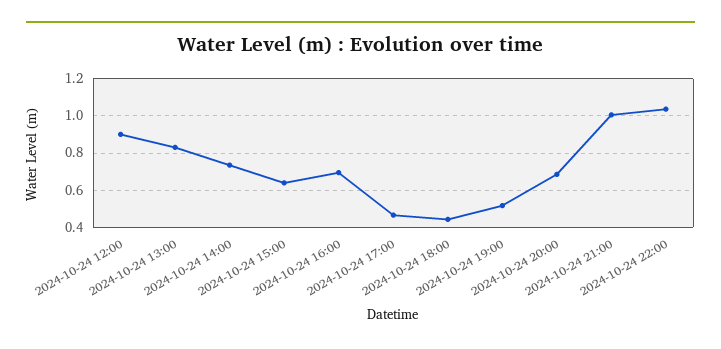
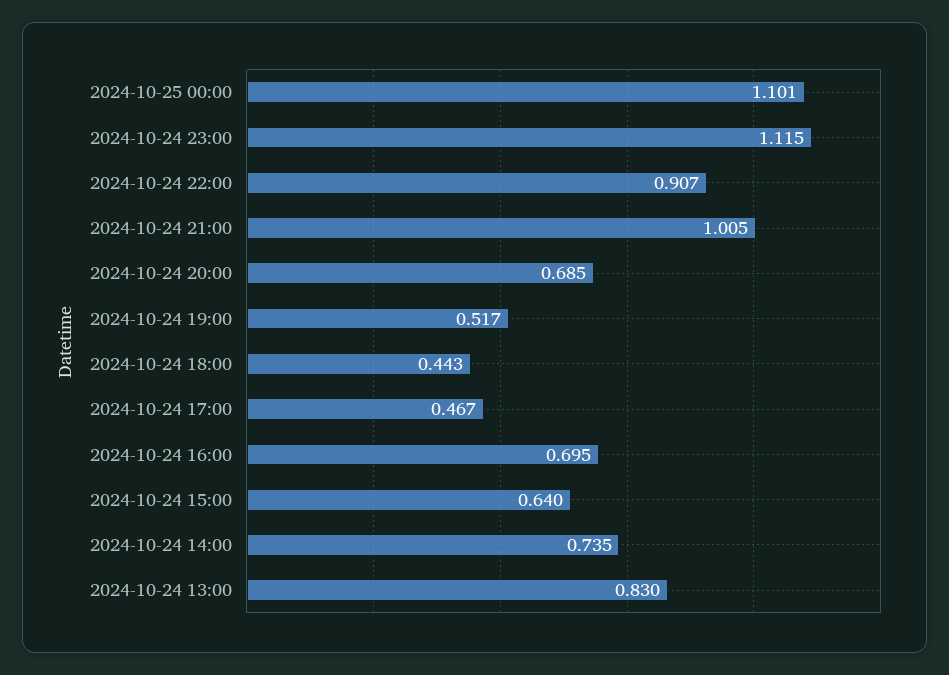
2024-10-24 12:00: 0.9 -> none
2024-10-24 22:00: 1.05 -> 0.907
2024-10-25 00:00: none -> 1.101
2024-10-24 23:00: none -> 1.115

